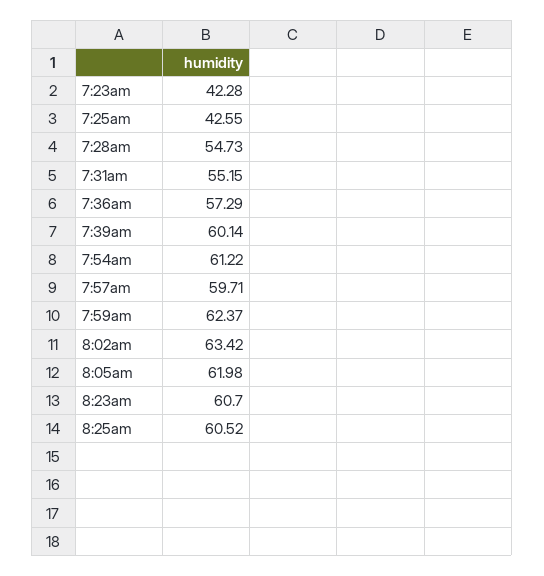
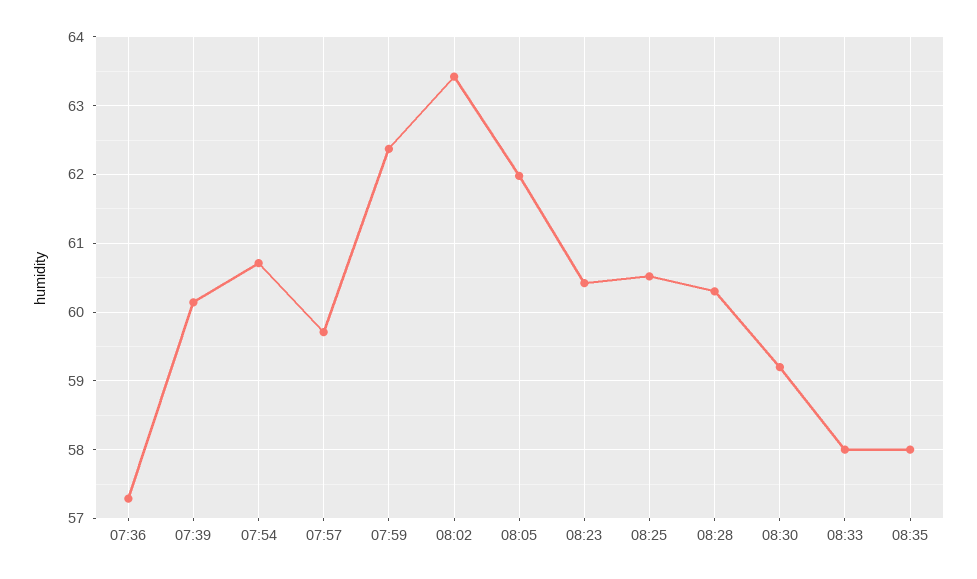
7:23am: 42.28 -> none
7:25am: 42.55 -> none
7:28am: 54.73 -> none
7:31am: 55.15 -> none
7:54am: 61.22 -> 60.7
8:23am: 60.7 -> 60.4
08:28: none -> 60.3
08:30: none -> 59.2
08:33: none -> 58
08:35: none -> 58

